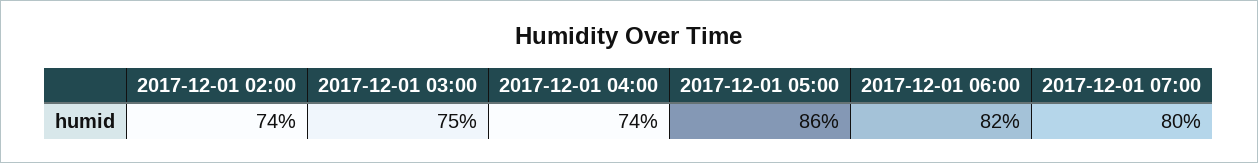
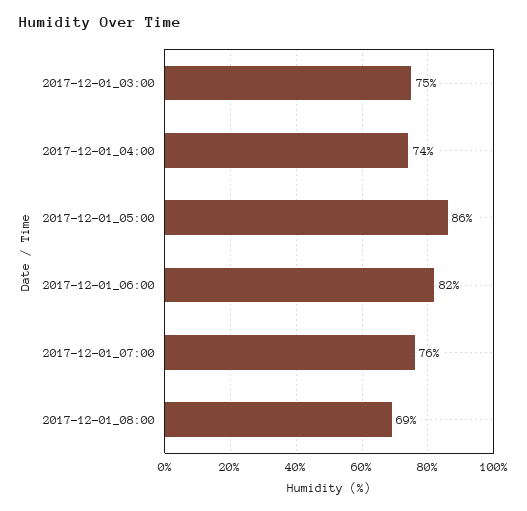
2017-12-01 02:00: 74 -> none
2017-12-01 07:00: 80 -> 76
2017-12-01_08:00: none -> 69

